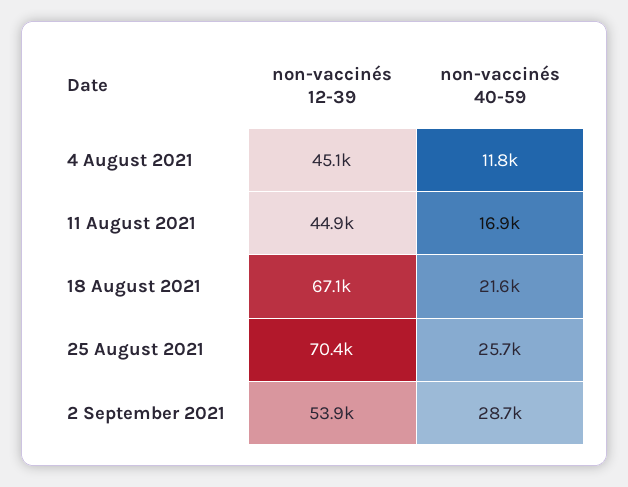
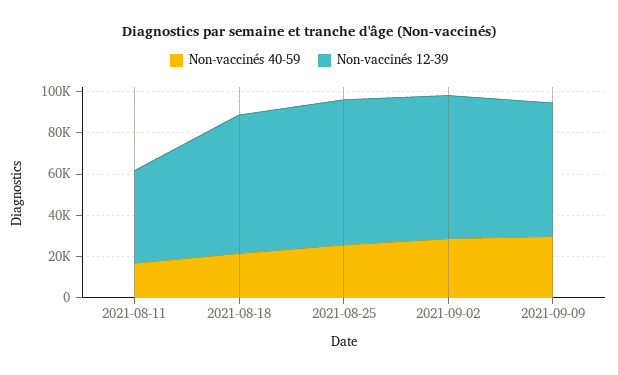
non-vaccinés 12-39, 4 August 2021: 45100 -> none
non-vaccinés 40-59, 4 August 2021: 11800 -> none
non-vaccinés 12-39, 2 September 2021: 53900 -> 70000
non-vaccinés 40-59, 2021-09-09: none -> 30000
non-vaccinés 12-39, 2021-09-09: none -> 65000

